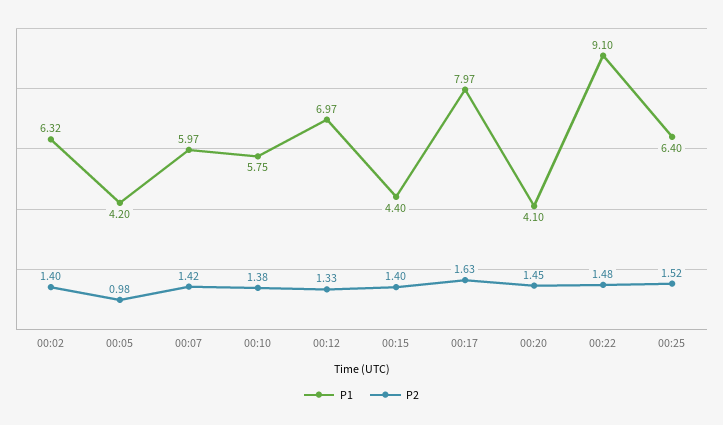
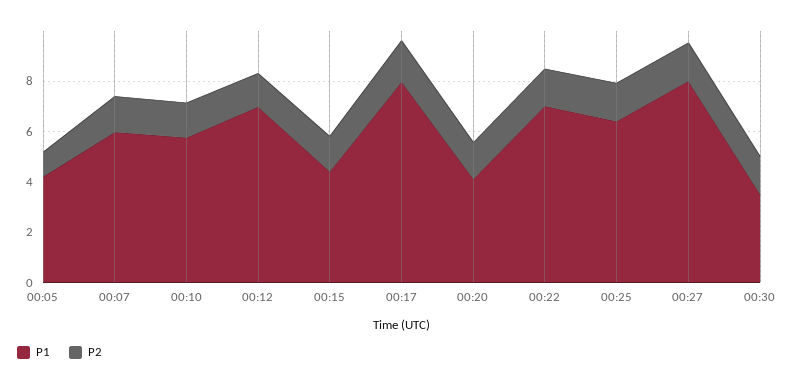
P1, 00:02: 6.32 -> none
P2, 00:02: 1.4 -> none
P1, 00:22: 9.1 -> 7
P1, 00:27: none -> 8
P2, 00:27: none -> 1.5
P1, 00:30: none -> 3.5
P2, 00:30: none -> 1.5

